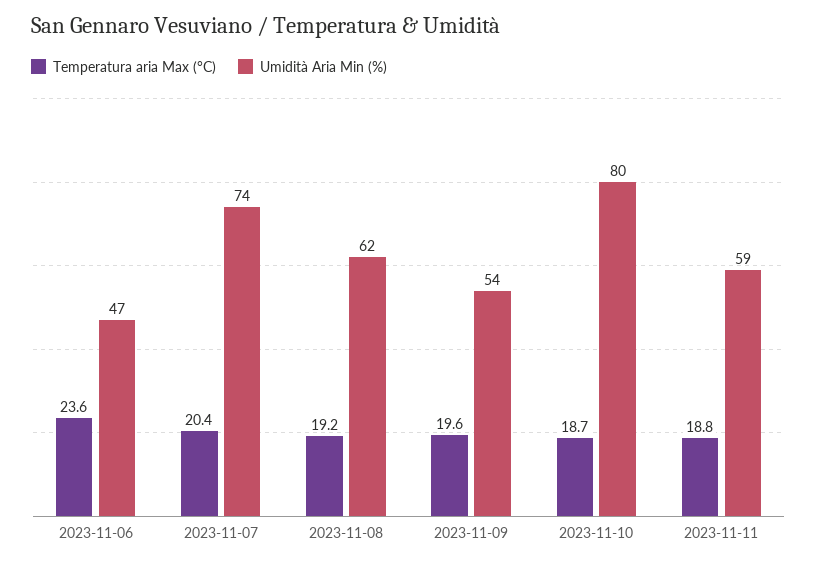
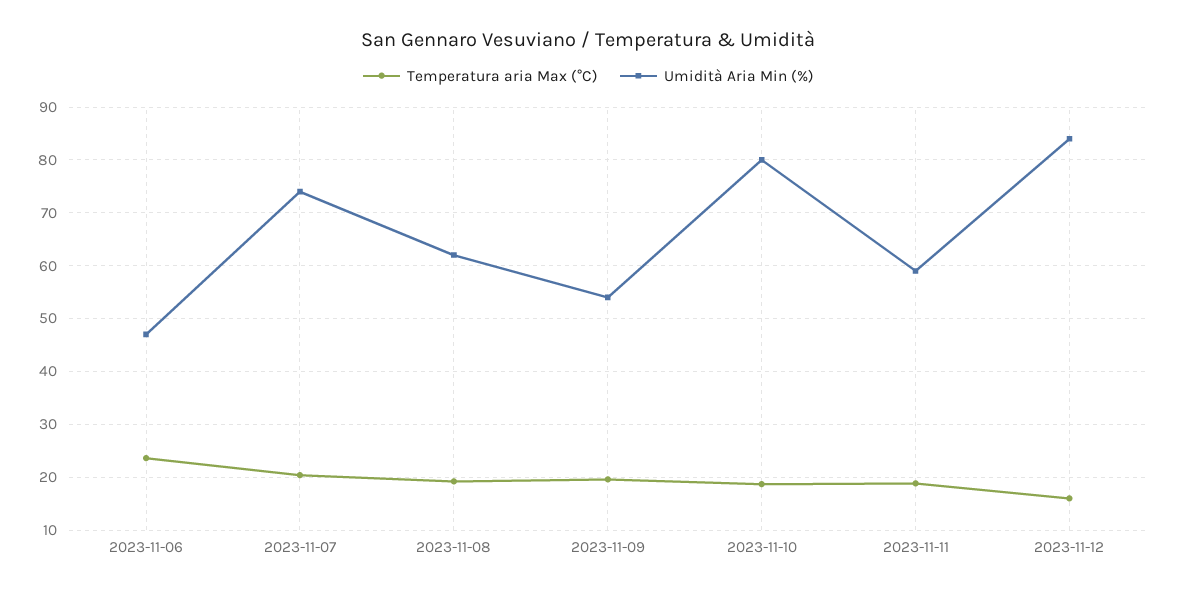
Temperatura aria Max (°C), 2023-11-12: none -> 16
Umidità Aria Min (%), 2023-11-12: none -> 84

